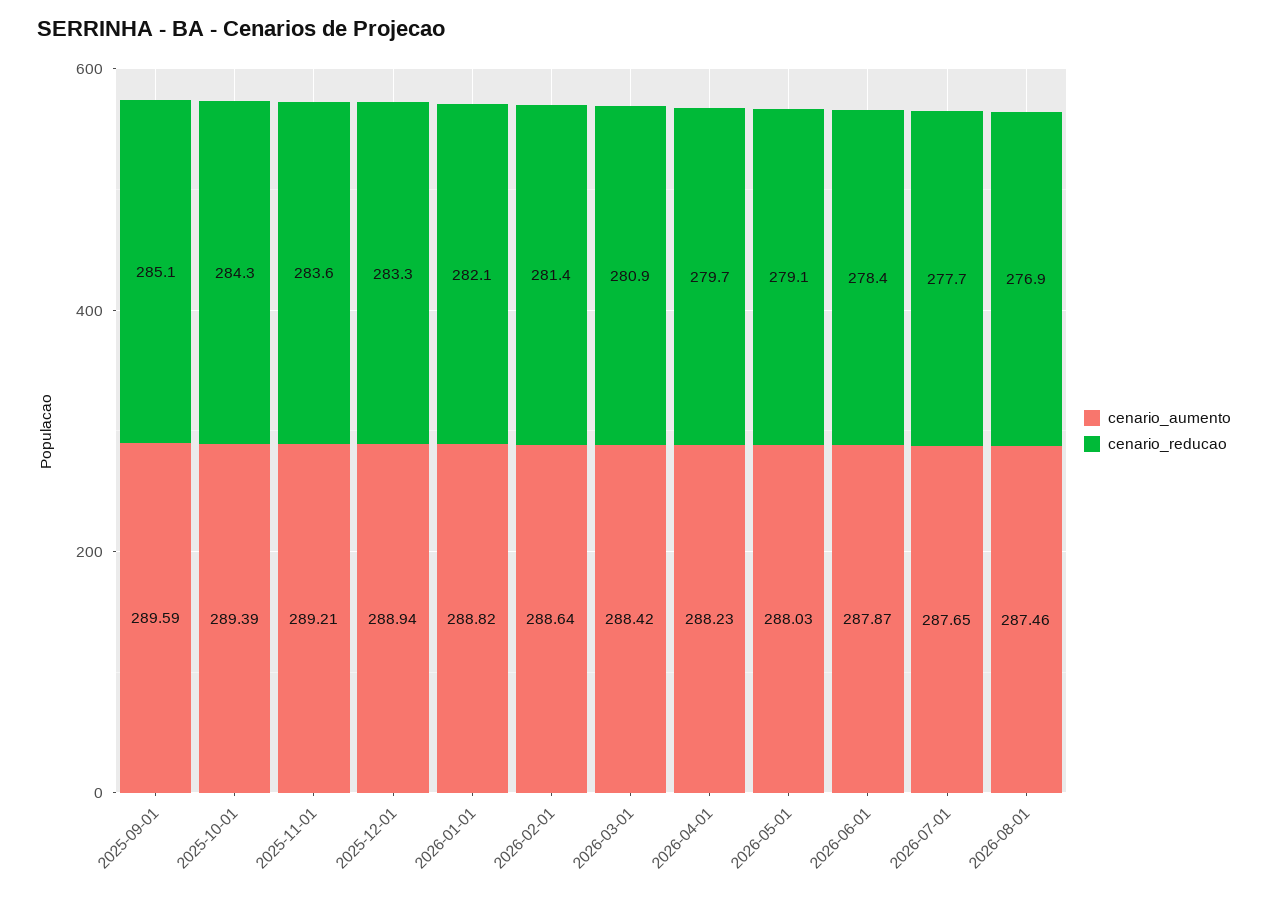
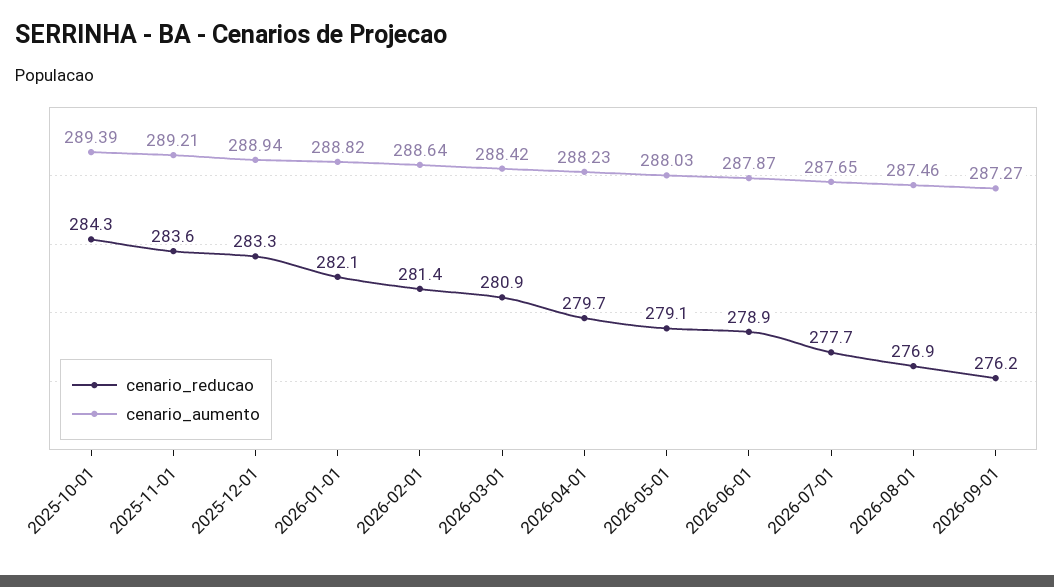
cenario_aumento, 2025-09-01: 289.59 -> none
cenario_reducao, 2025-09-01: 285.1 -> none
cenario_reducao, 2026-06-01: 278.4 -> 278.9
cenario_reducao, 2026-09-01: none -> 276.2
cenario_aumento, 2026-09-01: none -> 287.27

